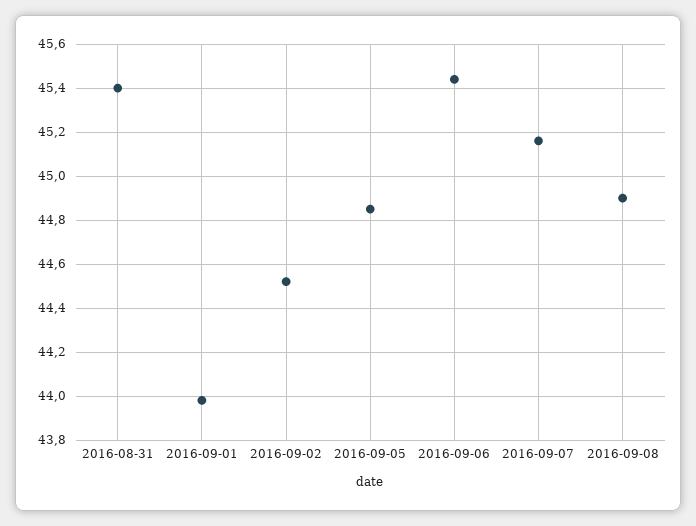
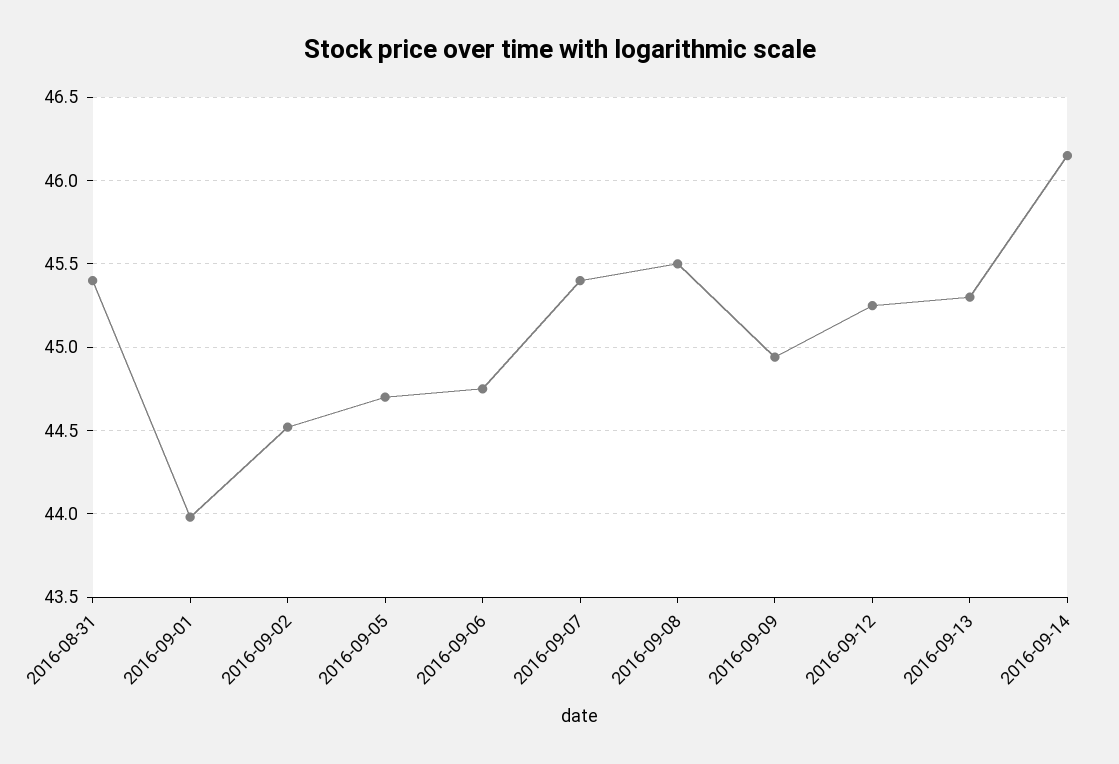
2016-09-05: 44.85 -> 44.7
2016-09-06: 45.45 -> 44.75
2016-09-07: 45.15 -> 45.4
2016-09-08: 44.9 -> 45.5
2016-09-09: none -> 44.95
2016-09-12: none -> 45.25
2016-09-13: none -> 45.3
2016-09-14: none -> 46.15

